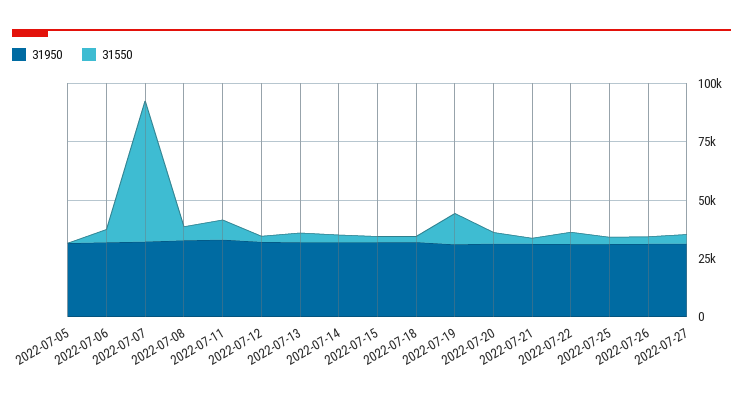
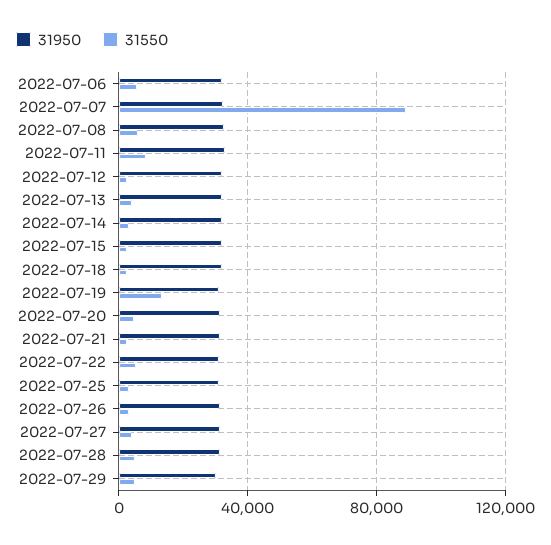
31950, 2022-07-05: 30000 -> none
31550, 2022-07-05: 0 -> none
31550, 2022-07-07: 60000 -> 90000
31950, 2022-07-28: none -> 30000
31550, 2022-07-28: none -> 5000
31950, 2022-07-29: none -> 30000
31550, 2022-07-29: none -> 5000

